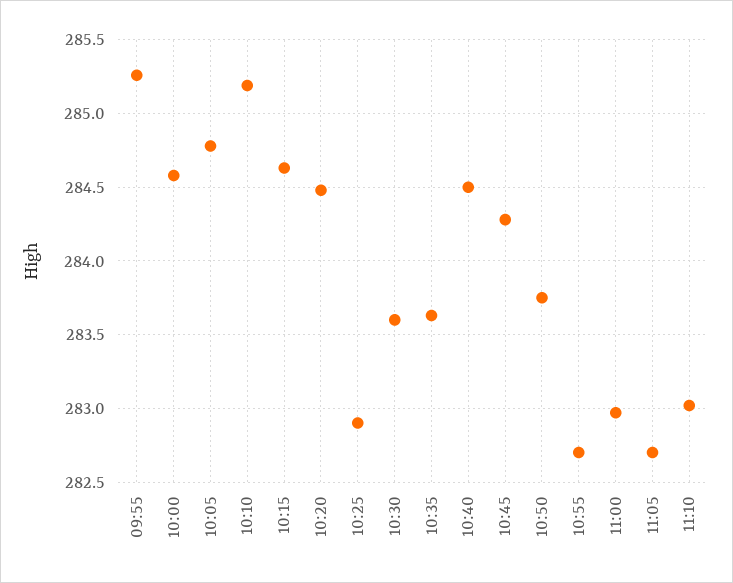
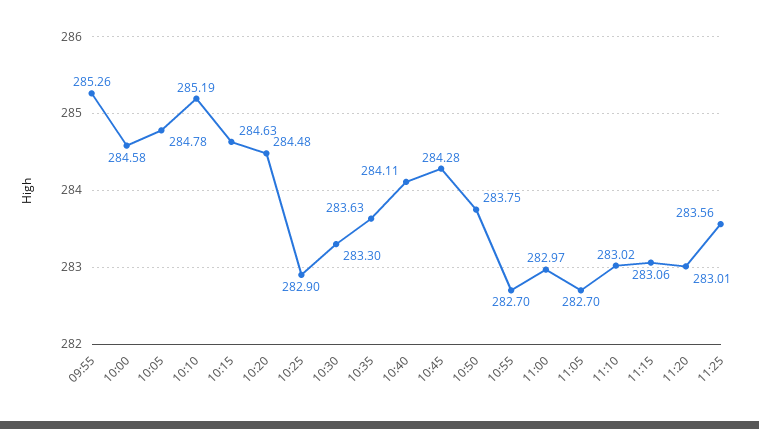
10:30: 283.6 -> 283.3
10:40: 284.5 -> 284.11
11:15: none -> 283.06
11:20: none -> 283.01
11:25: none -> 283.56

